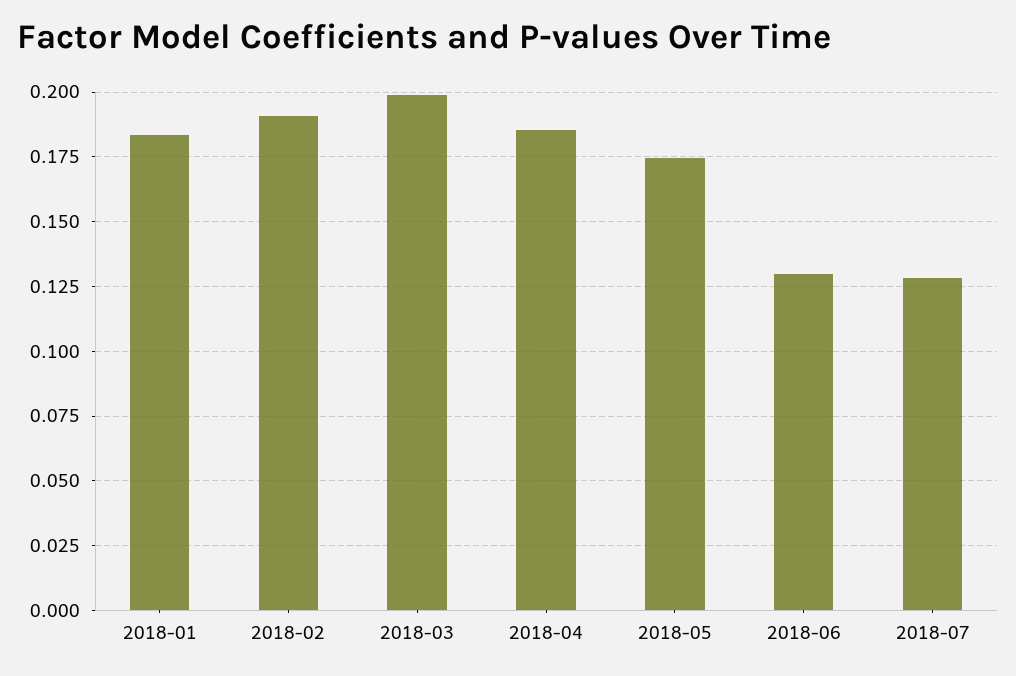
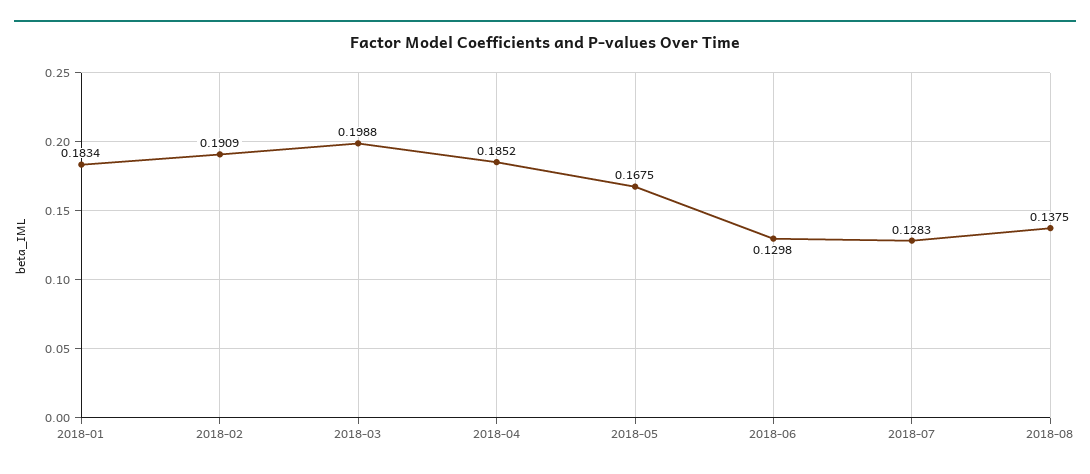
2018-05: 0.175 -> 0.1675
2018-08: none -> 0.1375

